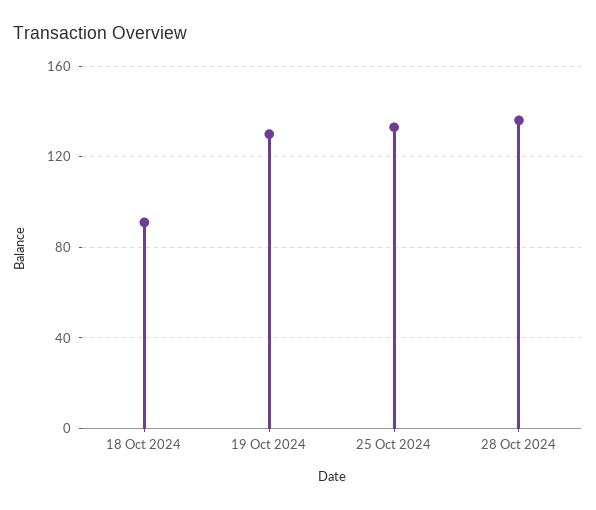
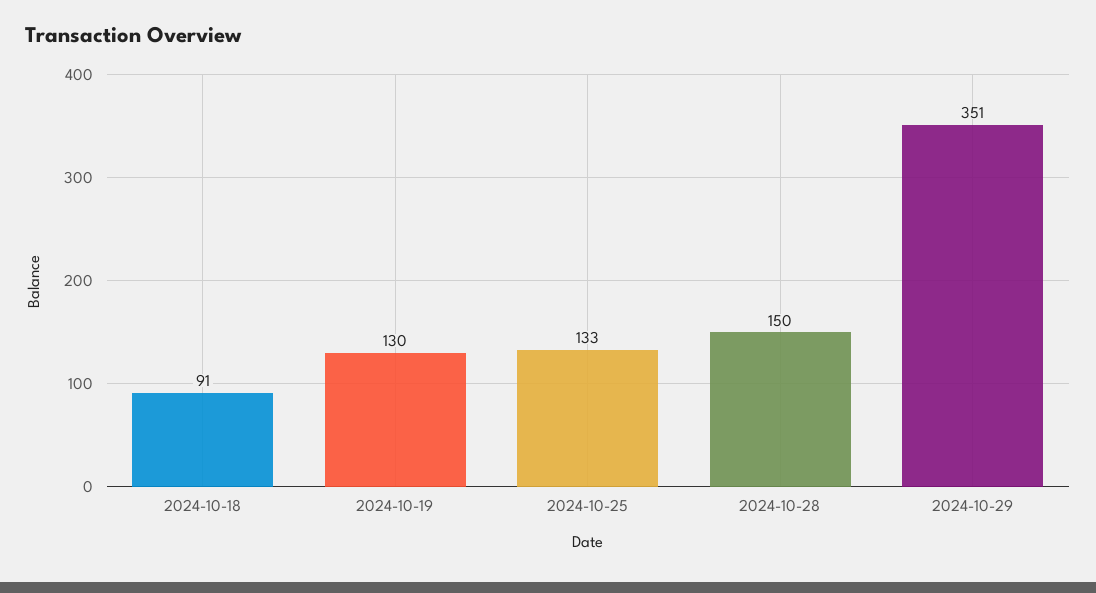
28 Oct 2024: 135 -> 150
2024-10-29: none -> 351

